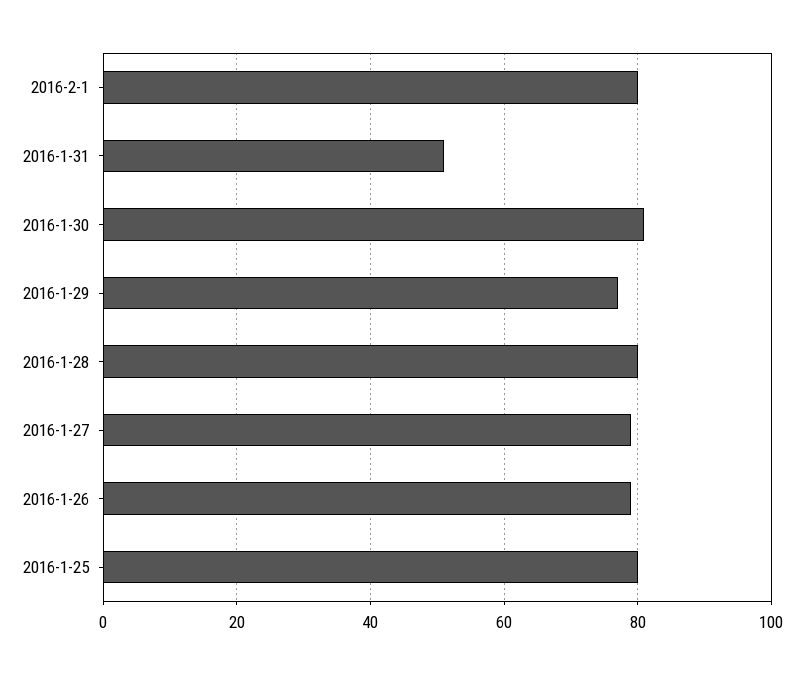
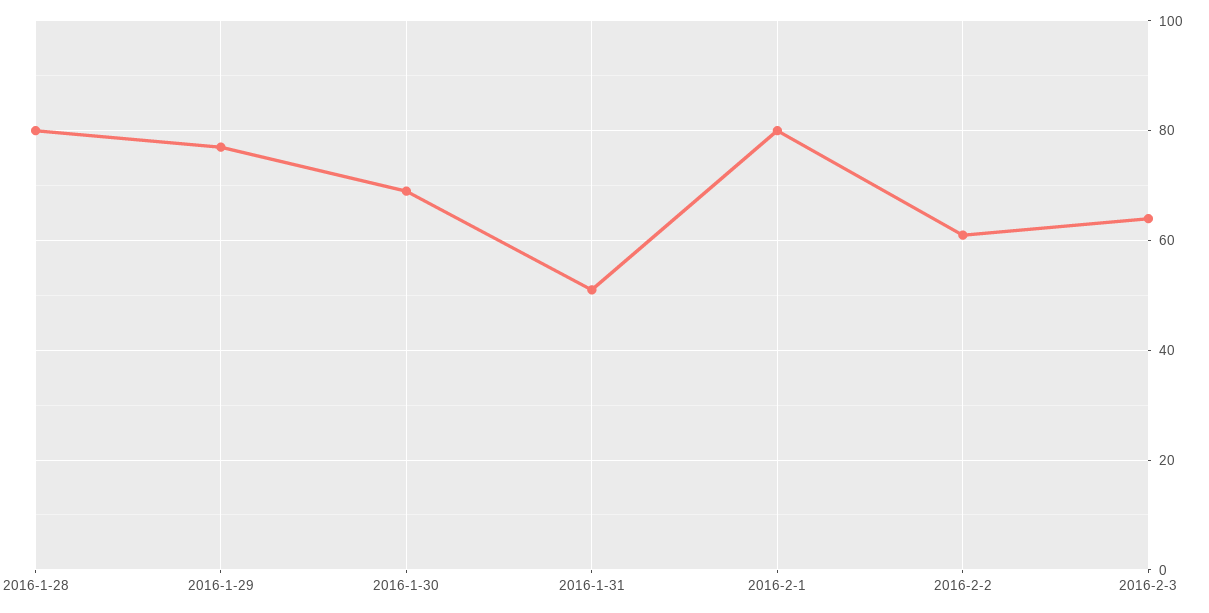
2016-1-30: 80 -> 70
2016-1-27: 80 -> none
2016-1-26: 80 -> none
2016-1-25: 80 -> none
2016-2-2: none -> 60
2016-2-3: none -> 65

